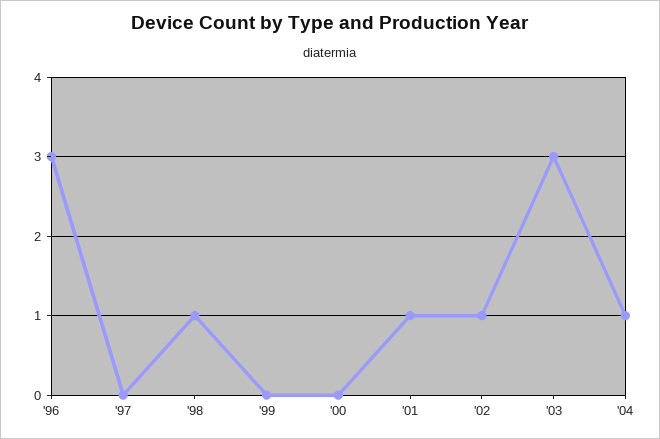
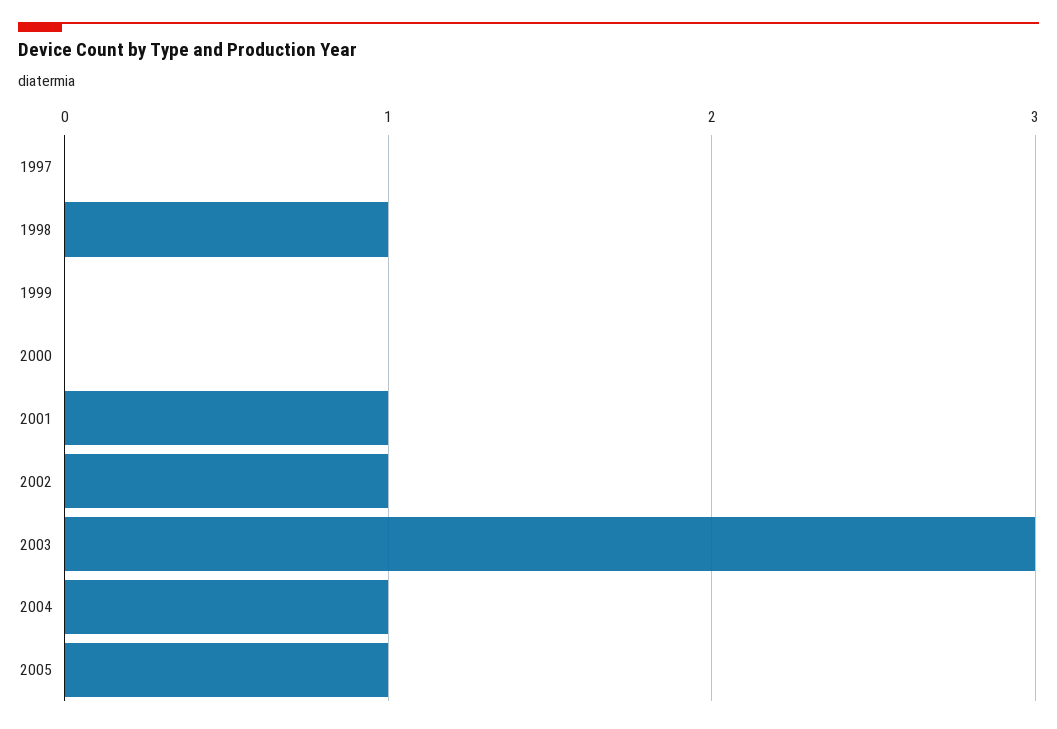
'96: 3 -> none
2005: none -> 1

